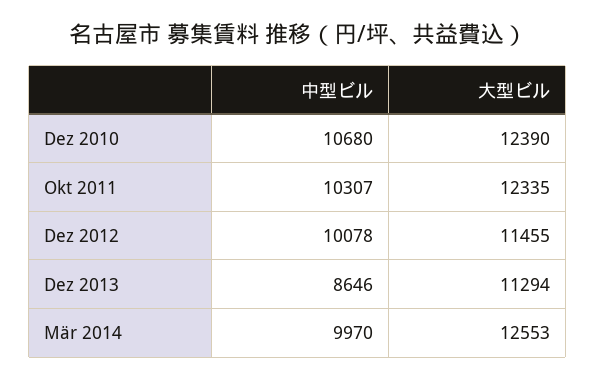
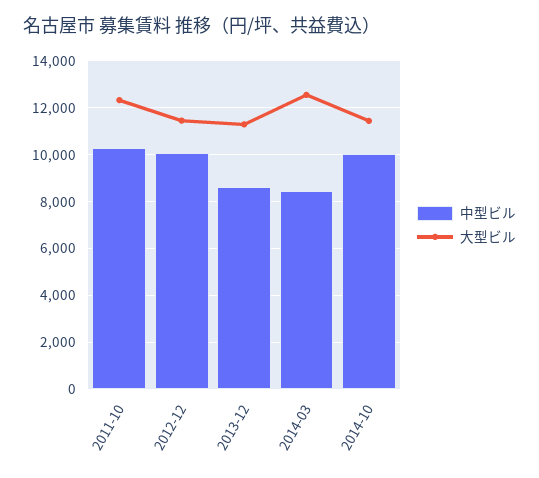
中型ビル, Dez 2010: 10680 -> none
大型ビル, Dez 2010: 12390 -> none
中型ビル, Mär 2014: 9970 -> 8500
中型ビル, 2014-10: none -> 10000
大型ビル, 2014-10: none -> 11500

